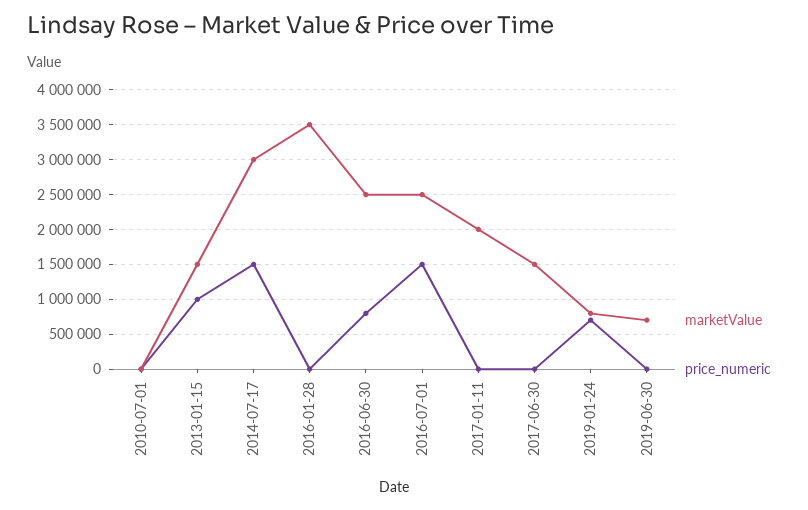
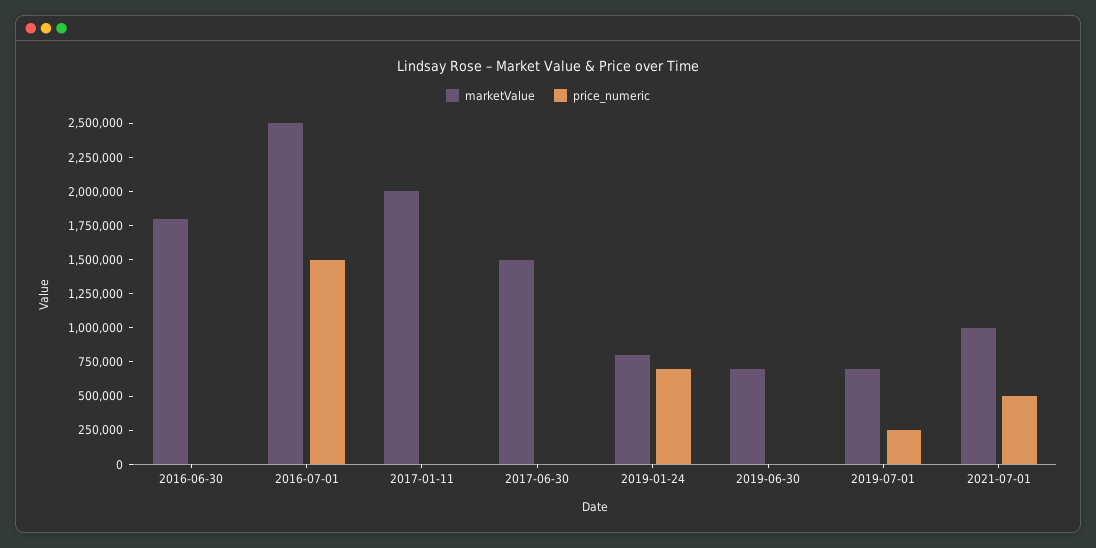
marketValue, 2010-07-01: 0 -> none
price_numeric, 2010-07-01: 0 -> none
marketValue, 2013-01-15: 1500000 -> none
price_numeric, 2013-01-15: 1000000 -> none
marketValue, 2014-07-17: 3000000 -> none
price_numeric, 2014-07-17: 1500000 -> none
marketValue, 2016-01-28: 3500000 -> none
price_numeric, 2016-01-28: 0 -> none
marketValue, 2016-06-30: 2500000 -> 1750000
price_numeric, 2016-06-30: 800000 -> 0
marketValue, 2019-07-01: none -> 750000
price_numeric, 2019-07-01: none -> 250000
marketValue, 2021-07-01: none -> 1000000
price_numeric, 2021-07-01: none -> 500000

